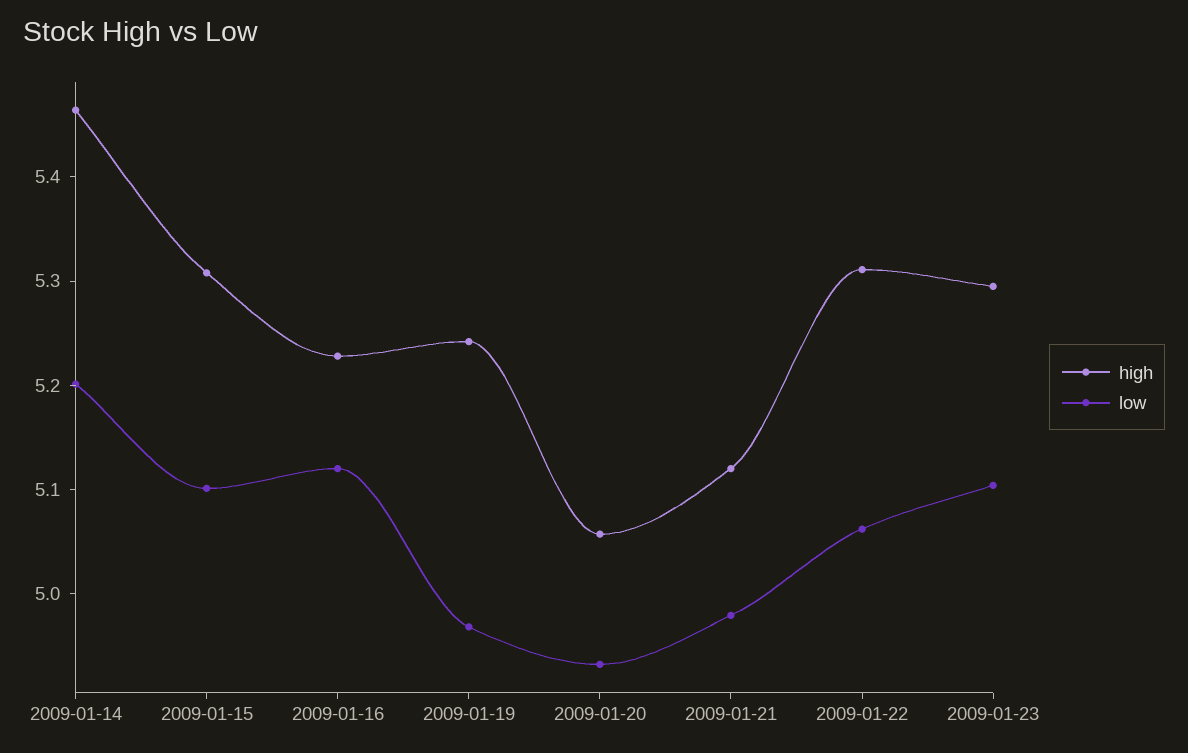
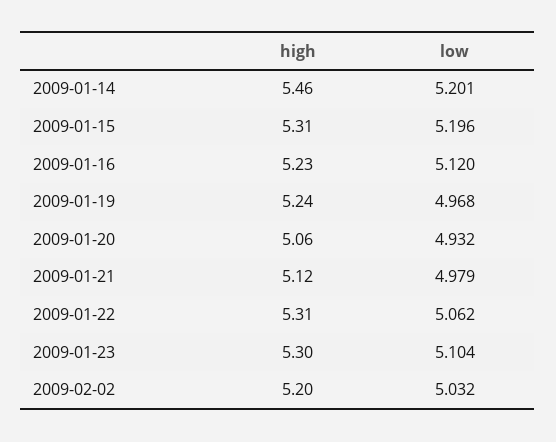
low, 2009-01-15: 5.1 -> 5.196
high, 2009-02-02: none -> 5.2
low, 2009-02-02: none -> 5.032

